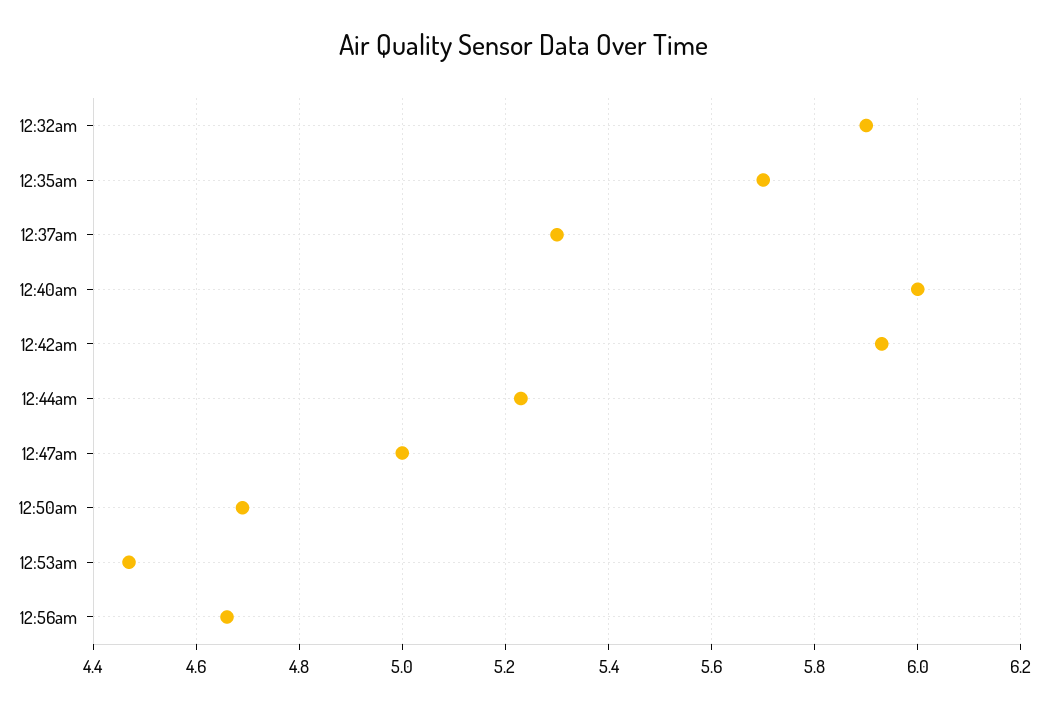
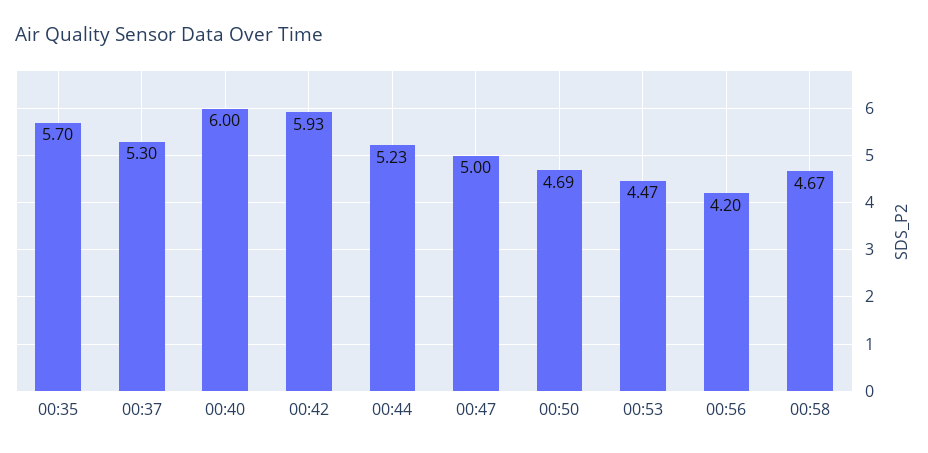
12:32am: 5.9 -> none
12:56am: 4.65 -> 4.2
00:58: none -> 4.67

